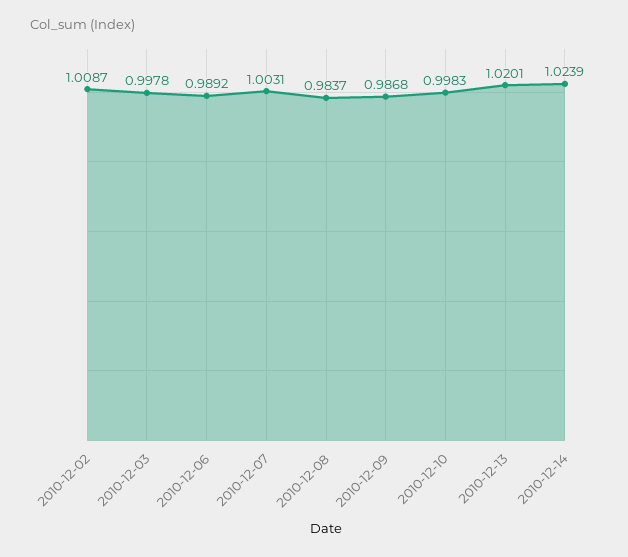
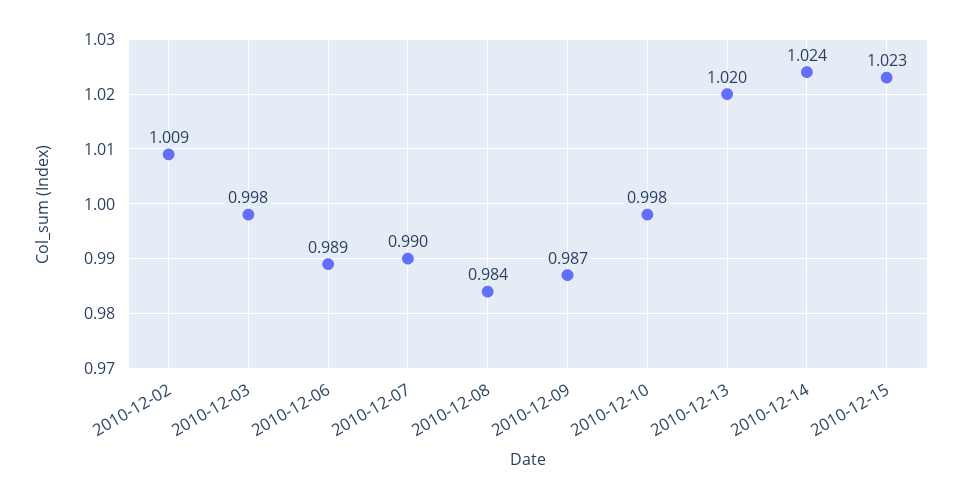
2010-12-07: 1.0031 -> 0.99
2010-12-15: none -> 1.023

